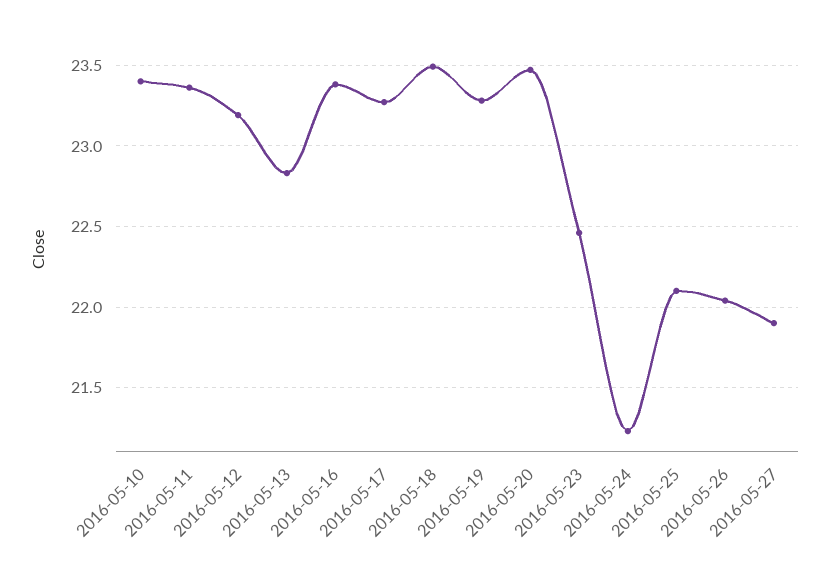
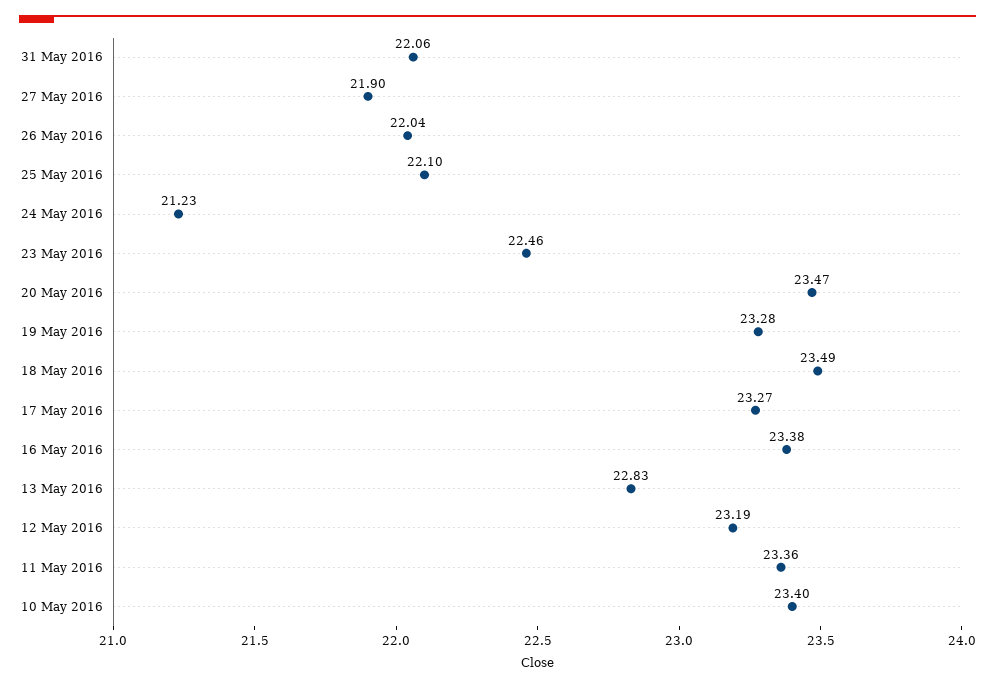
31 May 2016: none -> 22.06

